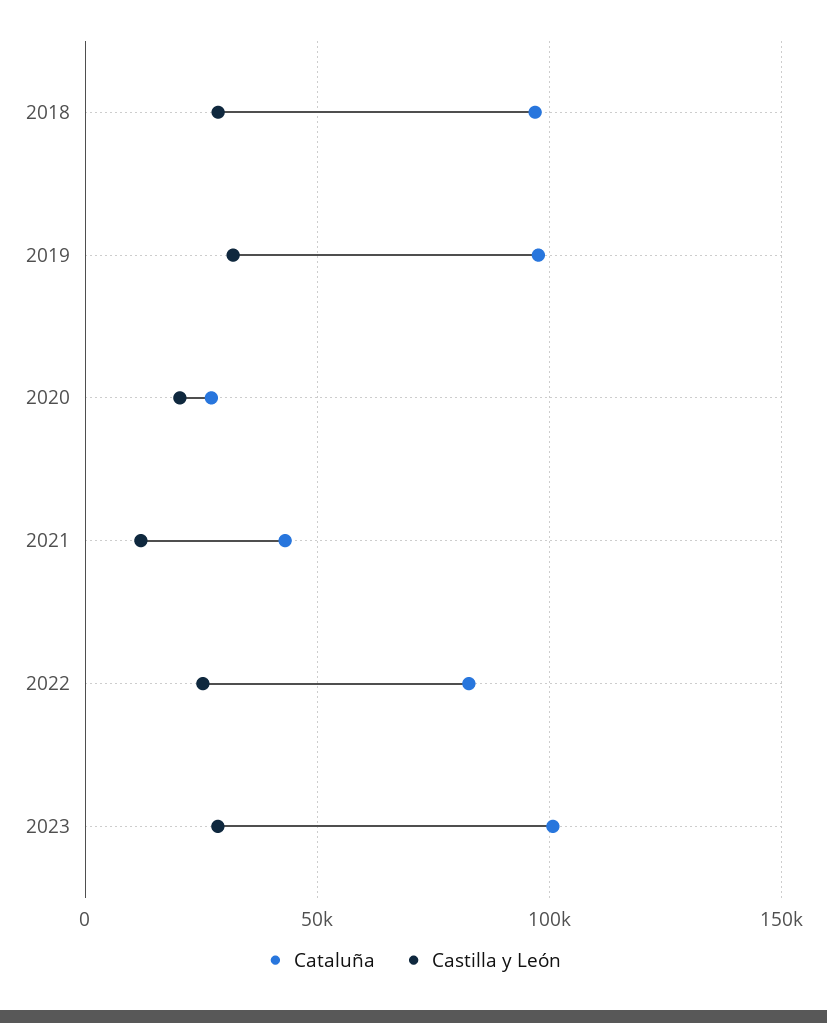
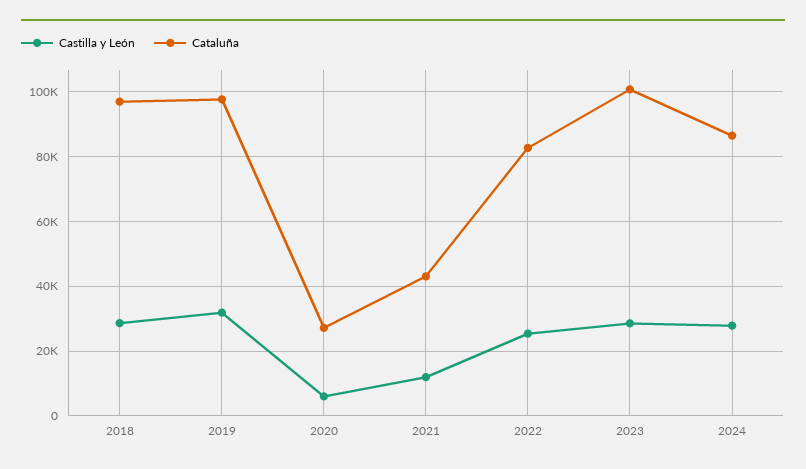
Castilla y León, 2020: 20000 -> 6000
Castilla y León, 2024: none -> 28000
Cataluña, 2024: none -> 86000

